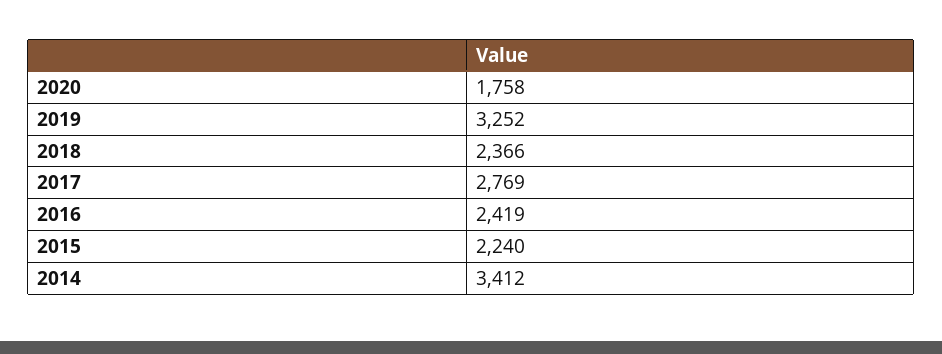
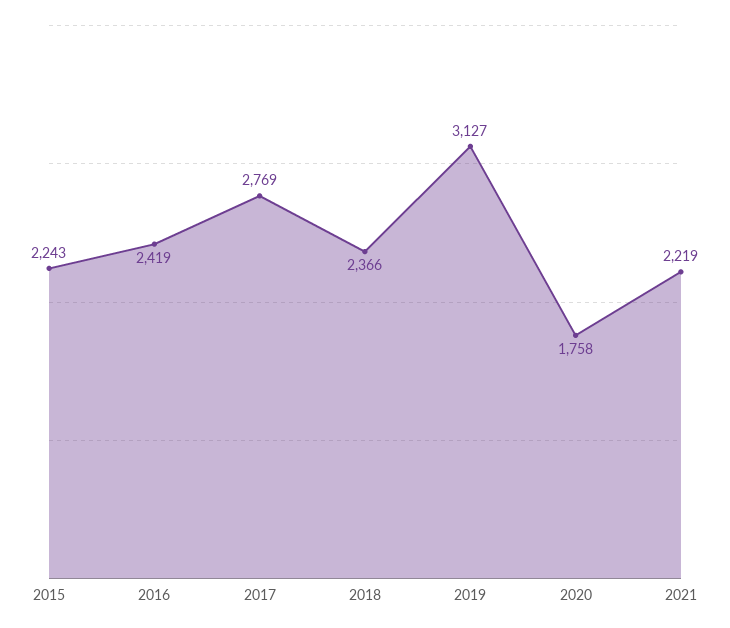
2019: 3252 -> 3127
2015: 2240 -> 2243
2014: 3412 -> none
2021: none -> 2219

